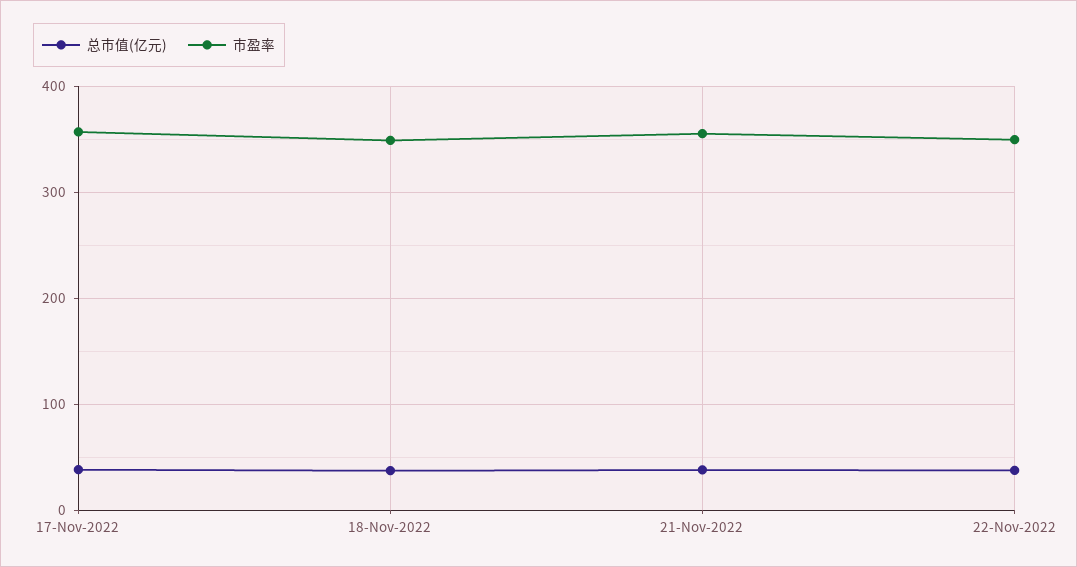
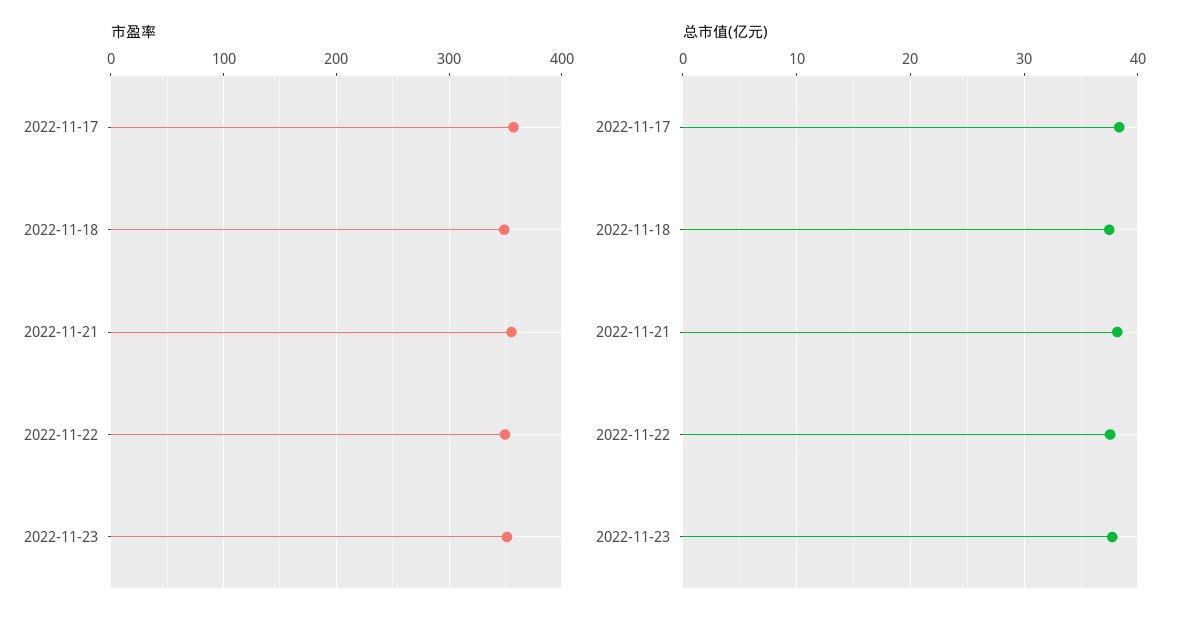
市盈率, 2022-11-23: none -> 350
总市值(亿元), 2022-11-23: none -> 38

